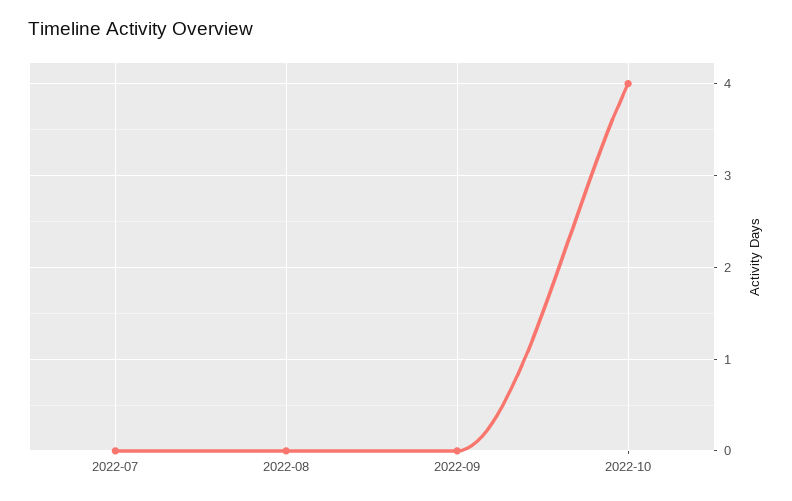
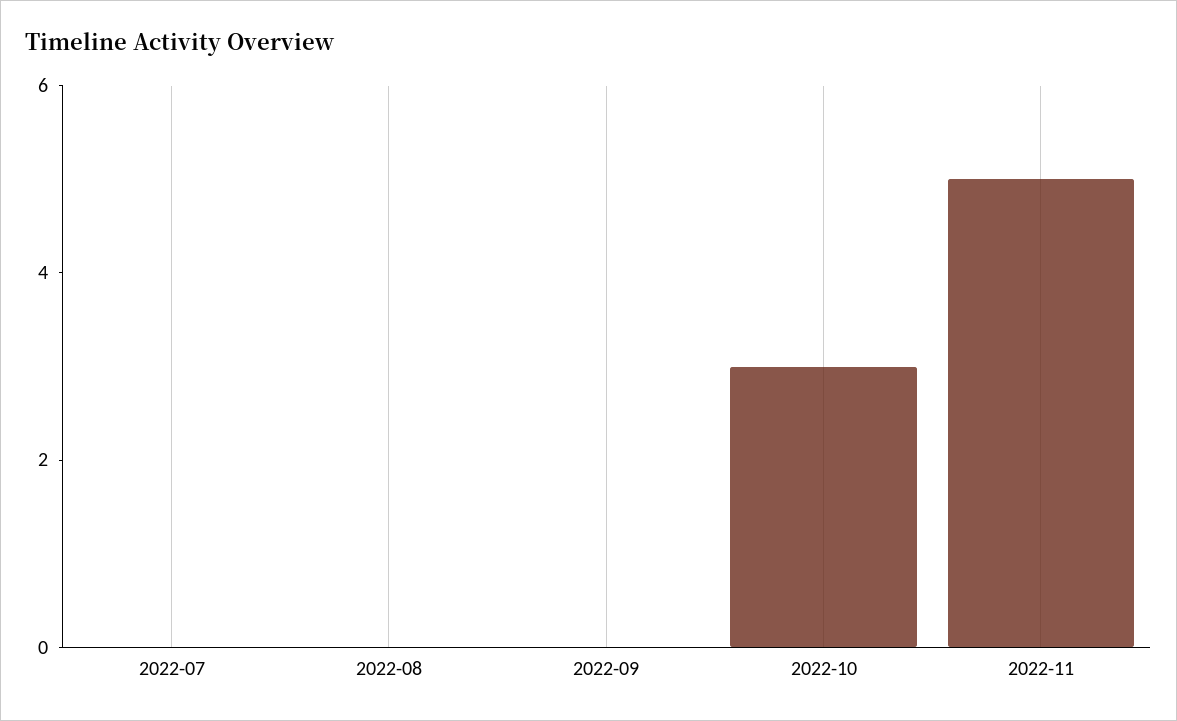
2022-10: 4 -> 3
2022-11: none -> 5

